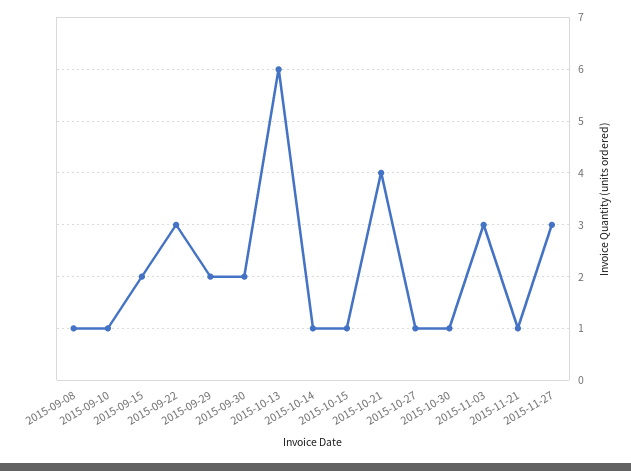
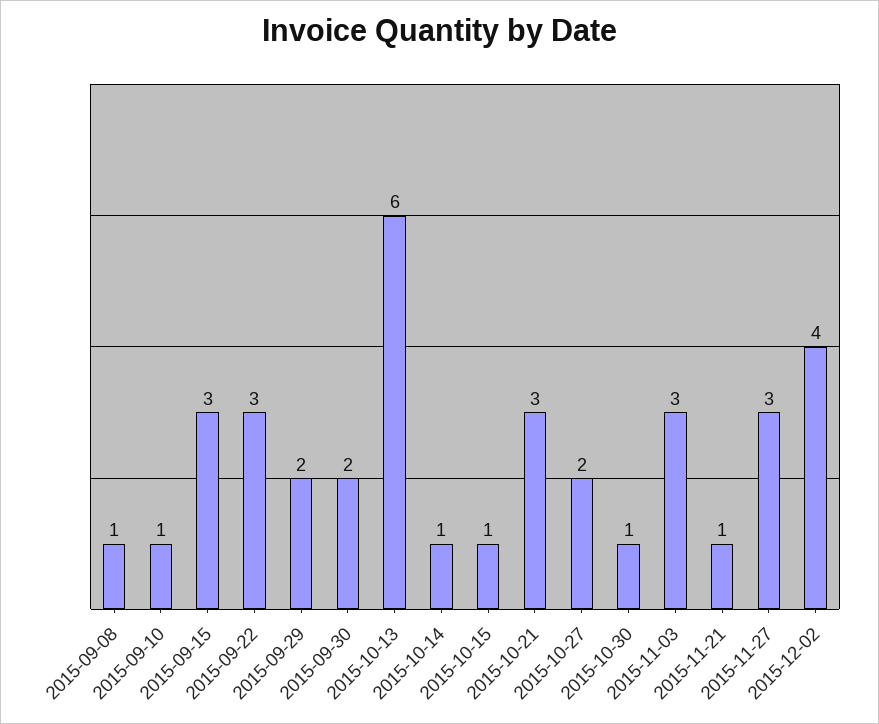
2015-09-15: 2 -> 3
2015-10-21: 4 -> 3
2015-10-27: 1 -> 2
2015-12-02: none -> 4

